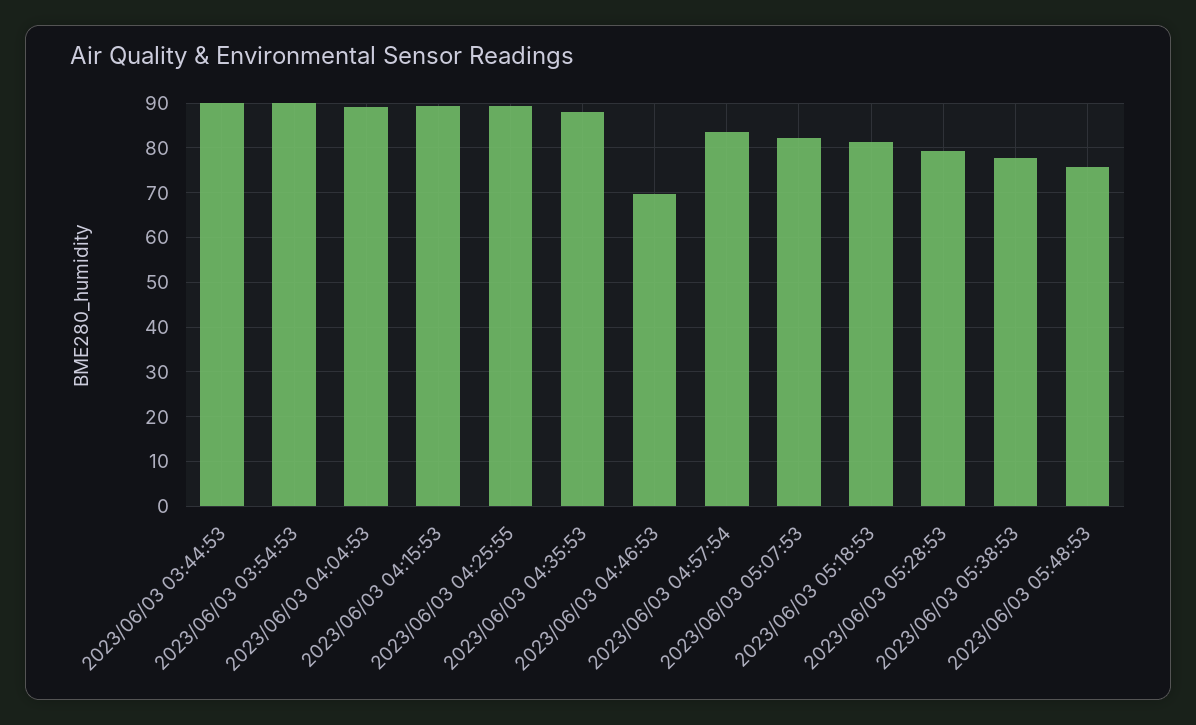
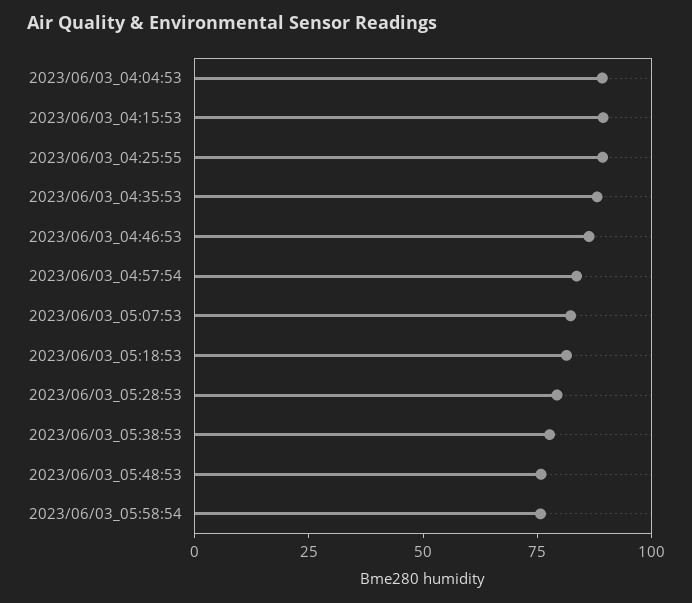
2023/06/03 03:44:53: 90 -> none
2023/06/03 03:54:53: 90 -> none
2023/06/03 04:46:53: 70 -> 85
2023/06/03_05:58:54: none -> 75

